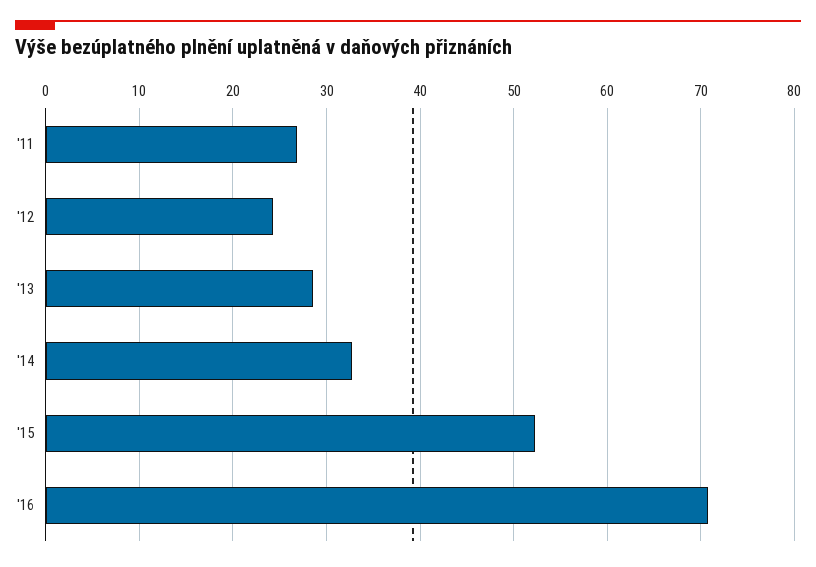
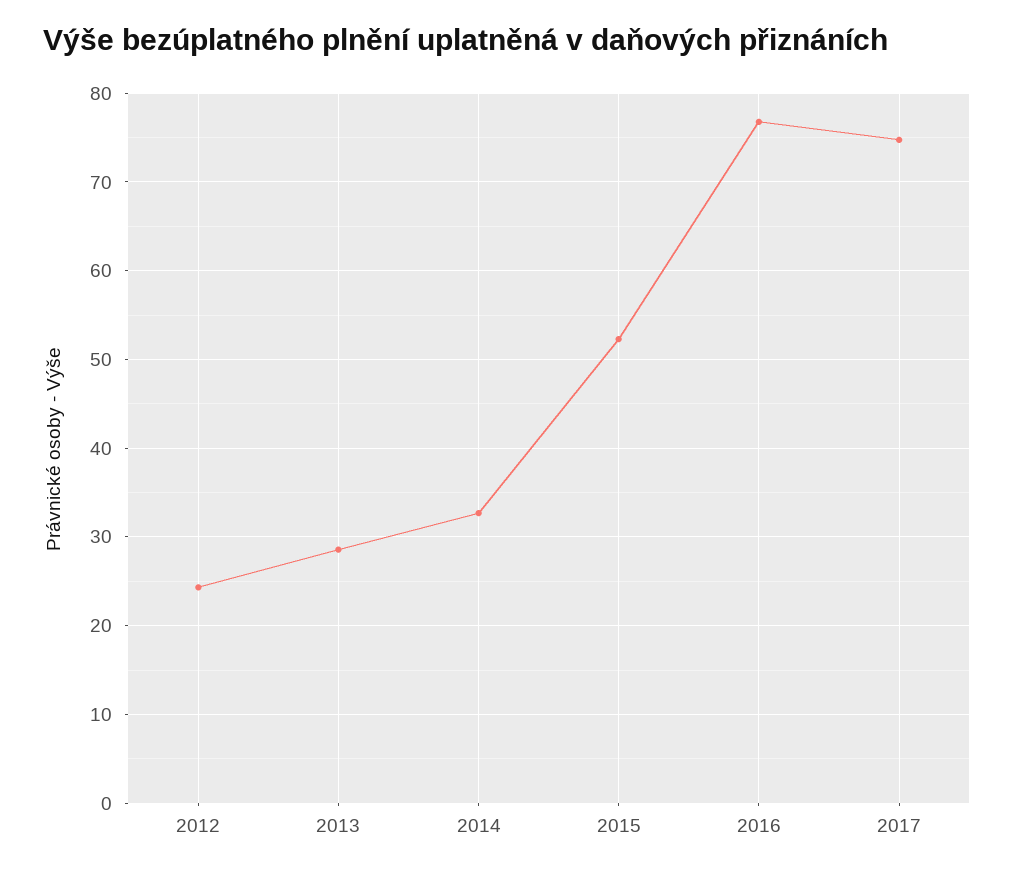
'11: 27 -> none
'16: 71 -> 77
2017: none -> 75

